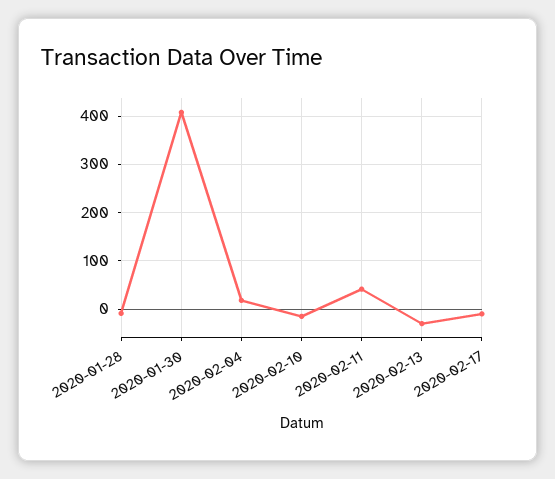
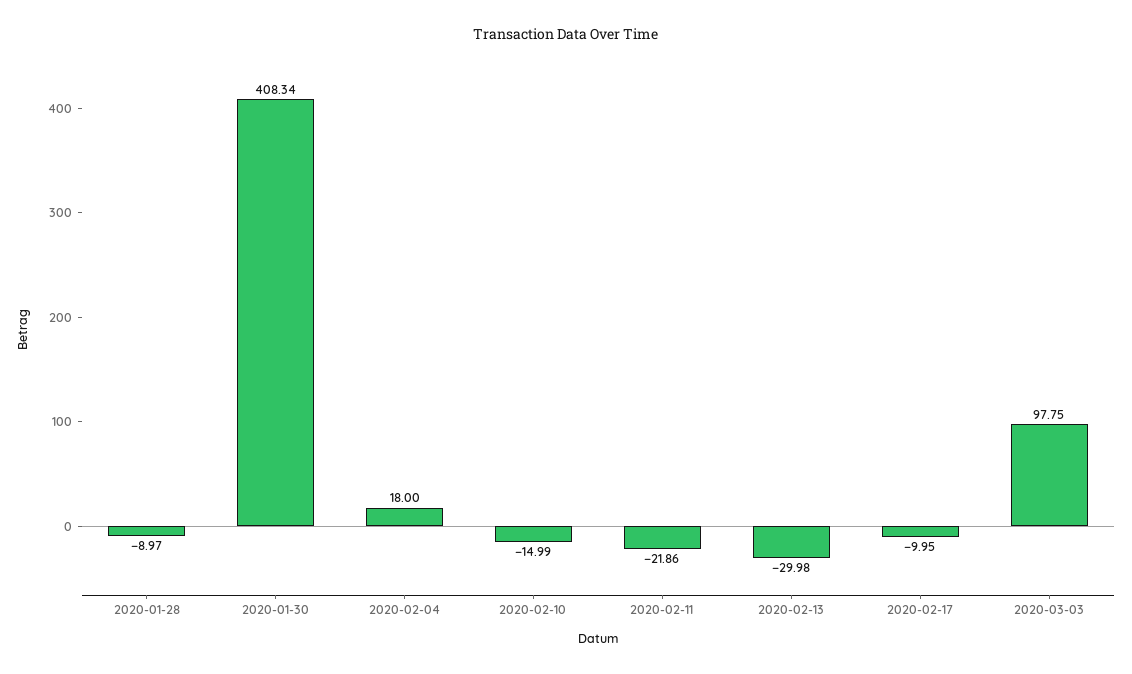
2020-02-11: 40 -> -21.86
2020-03-03: none -> 97.75

